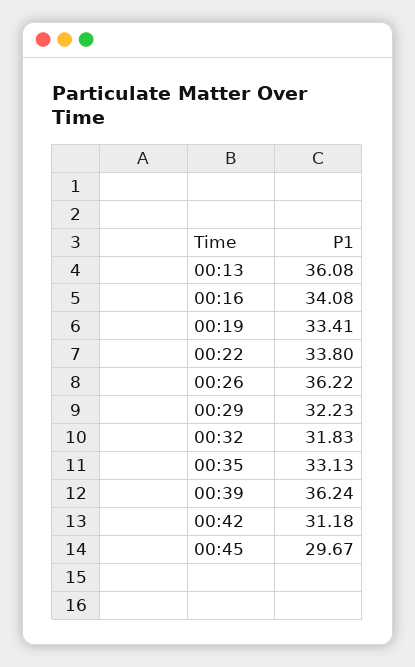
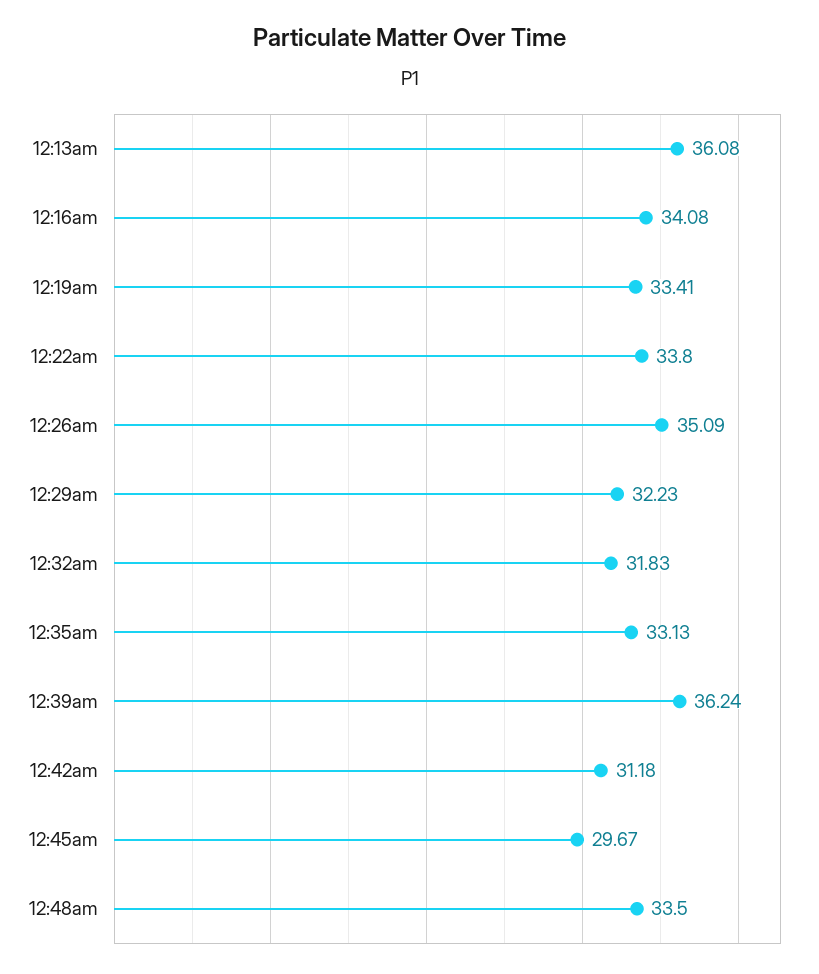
00:26: 36.22 -> 35.09
12:48am: none -> 33.5

